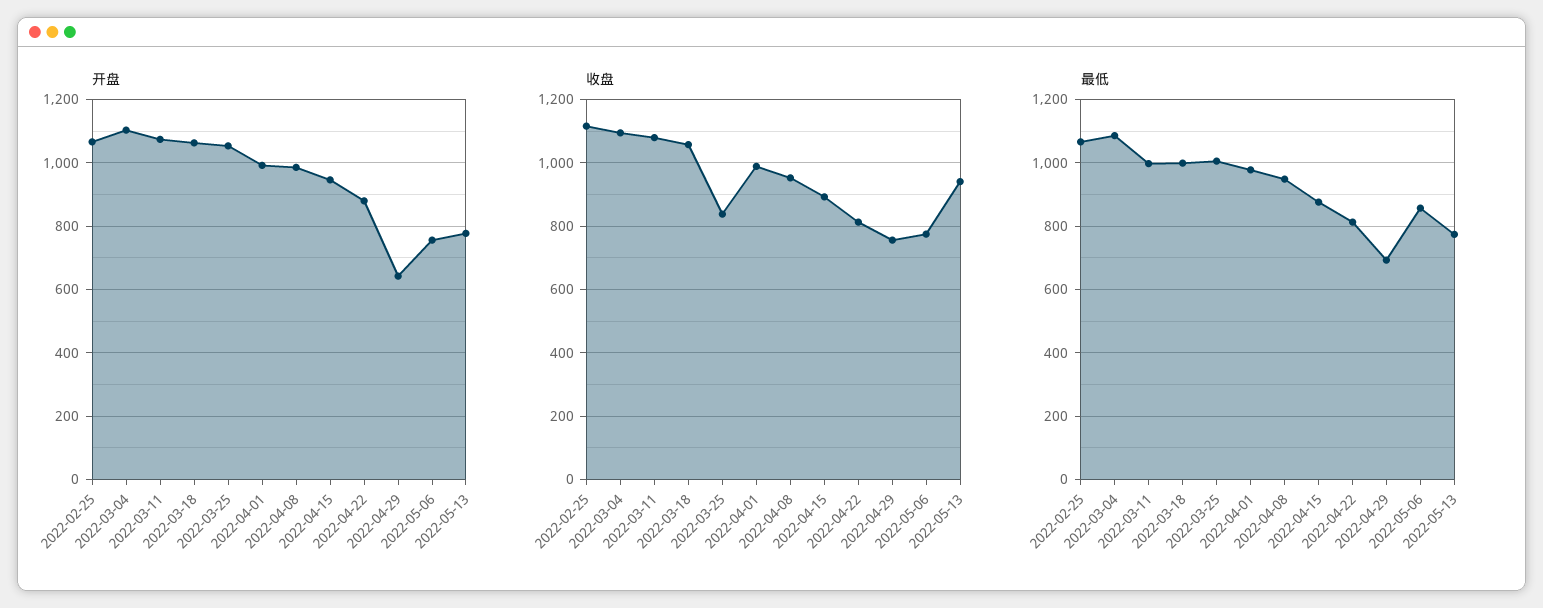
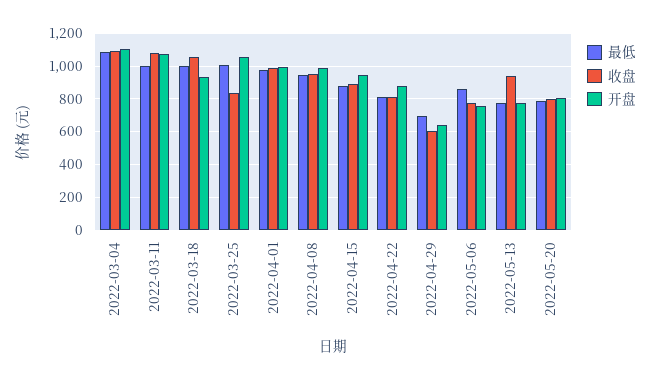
开盘, 2022-02-25: 1060 -> none
开盘, 2022-03-18: 1060 -> 950
收盘, 2022-02-25: 1120 -> none
收盘, 2022-04-29: 760 -> 600
最低, 2022-02-25: 1060 -> none
最低, 2022-05-20: none -> 800
收盘, 2022-05-20: none -> 800
开盘, 2022-05-20: none -> 800

